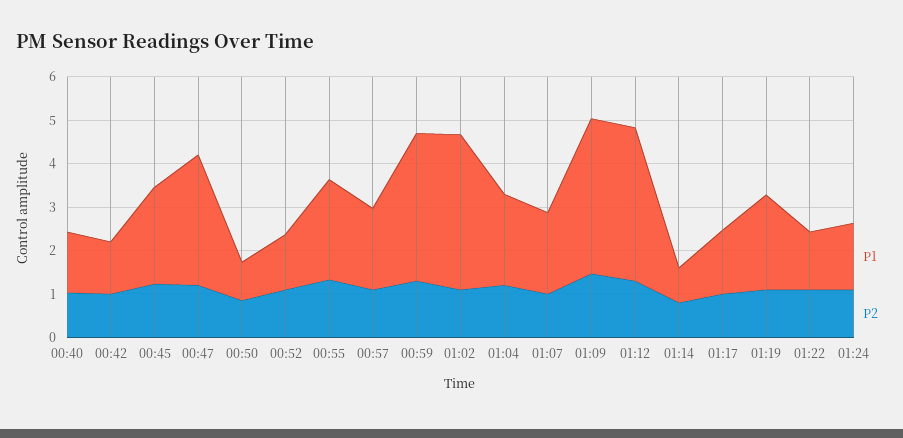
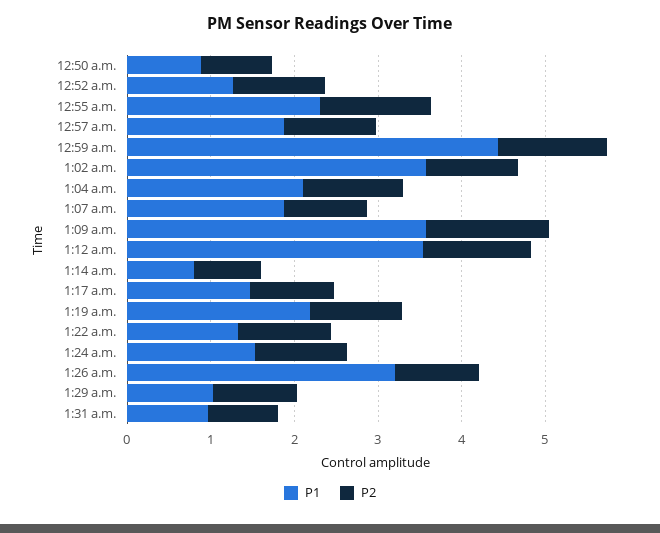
P1, 00:40: 1.4 -> none
P2, 00:40: 1 -> none
P1, 00:42: 1.2 -> none
P2, 00:42: 1 -> none
P1, 00:45: 2.2 -> none
P2, 00:45: 1.2 -> none
P1, 00:47: 3 -> none
P2, 00:47: 1.2 -> none
P1, 00:59: 3.4 -> 4.4
P1, 1:26 a.m.: none -> 3.2
P2, 1:26 a.m.: none -> 1
P1, 1:29 a.m.: none -> 1
P2, 1:29 a.m.: none -> 1
P1, 1:31 a.m.: none -> 1
P2, 1:31 a.m.: none -> 0.8

